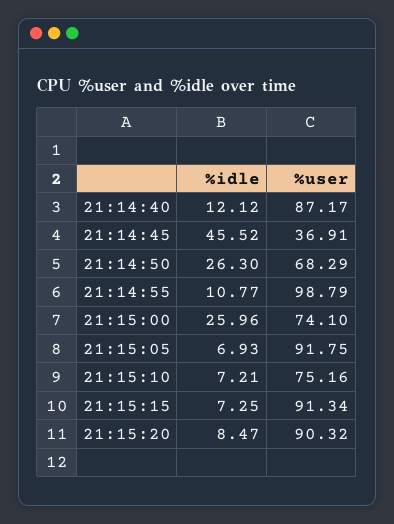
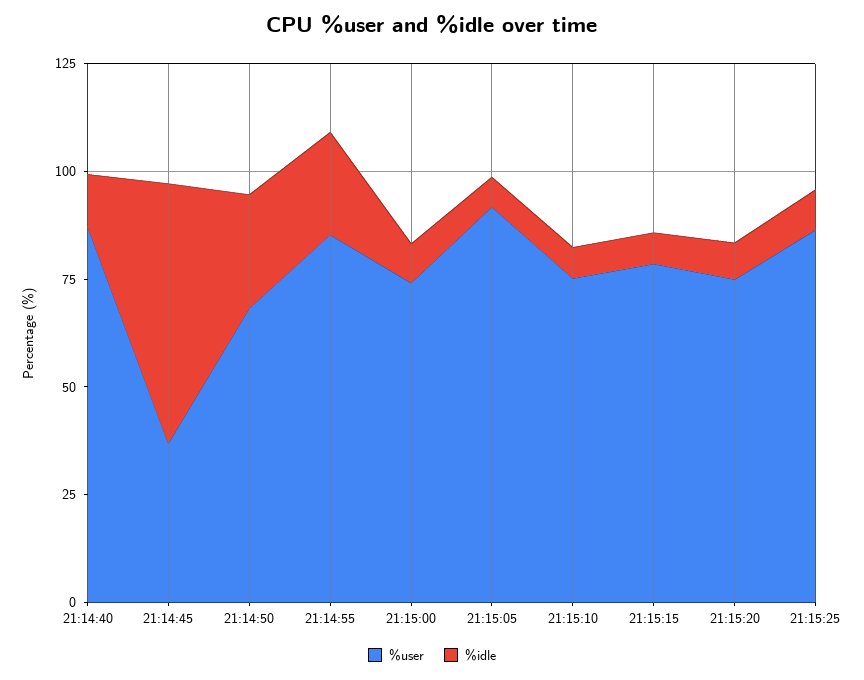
%idle, 21:14:45: 45.52 -> 60
%idle, 21:14:55: 10.77 -> 25
%user, 21:14:55: 98.79 -> 85
%idle, 21:15:00: 25.96 -> 10
%user, 21:15:15: 91.34 -> 80
%user, 21:15:20: 90.32 -> 75
%user, 21:15:25: none -> 85
%idle, 21:15:25: none -> 10

